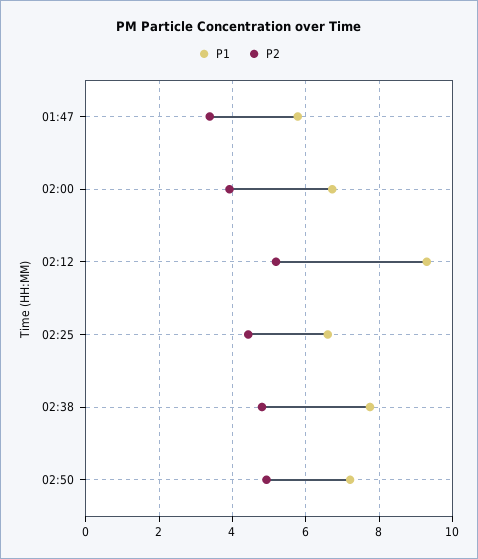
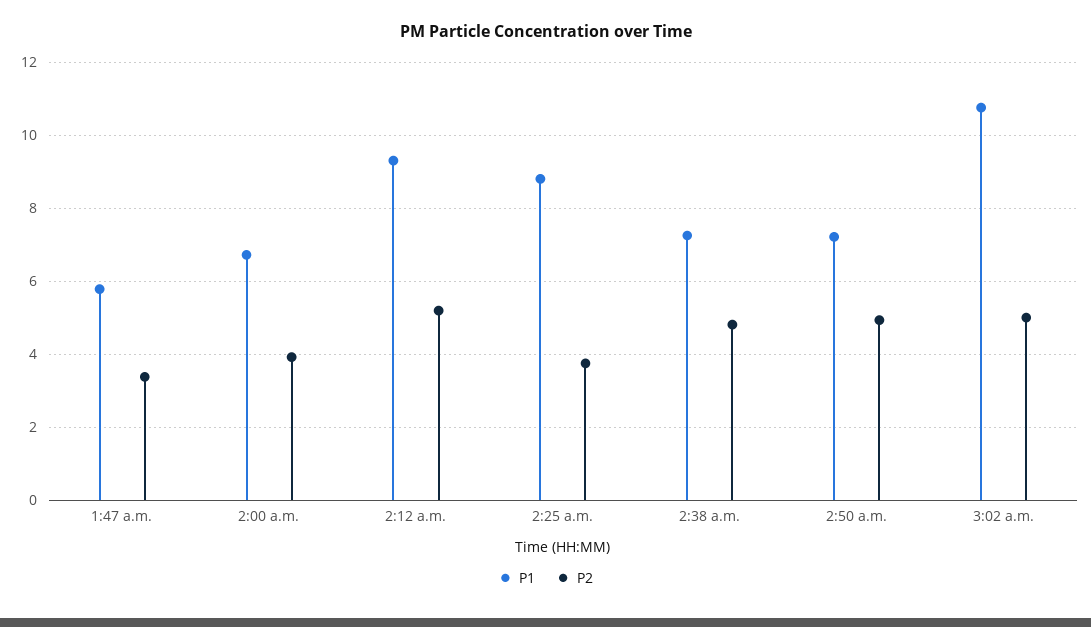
P1, 02:25: 6.6 -> 8.8
P2, 02:25: 4.4 -> 3.8
P1, 02:38: 7.8 -> 7.2
P1, 3:02 a.m.: none -> 10.8
P2, 3:02 a.m.: none -> 5

